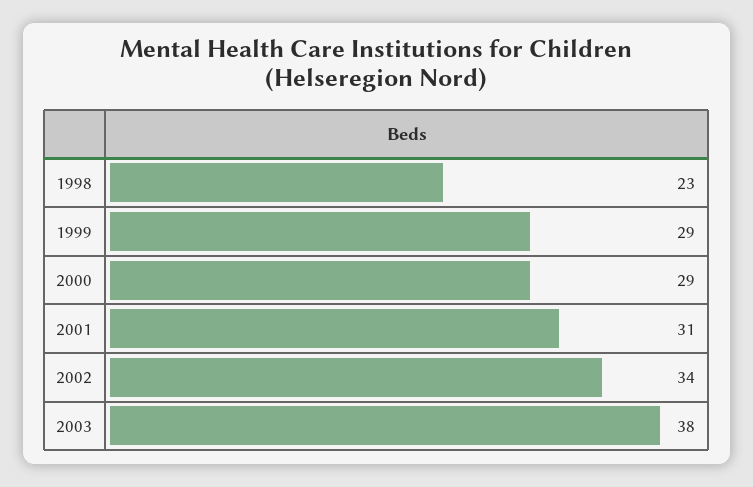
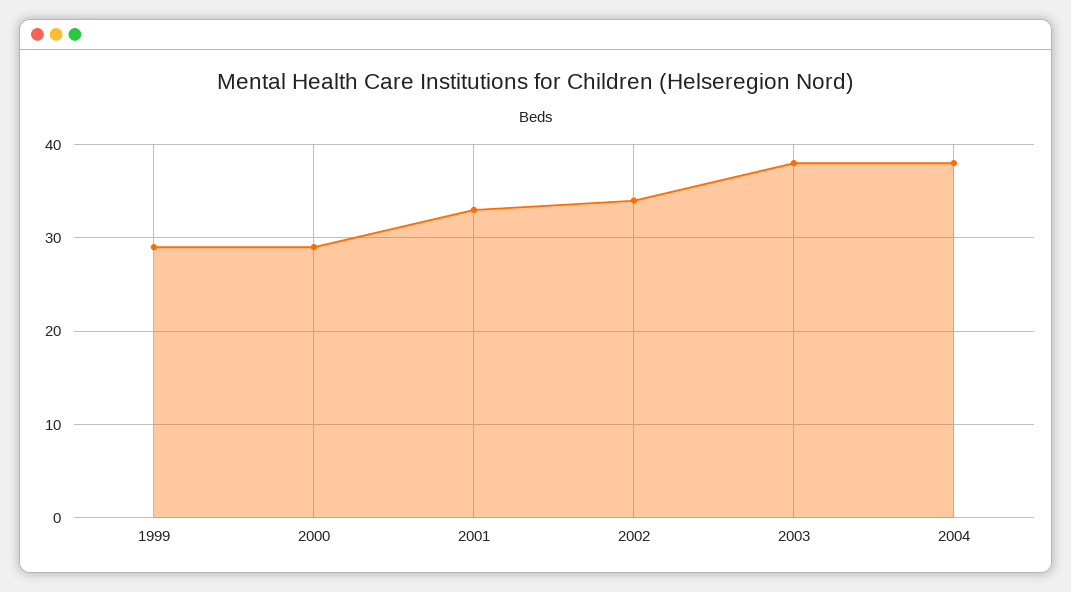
1998: 23 -> none
2001: 31 -> 33
2004: none -> 38

